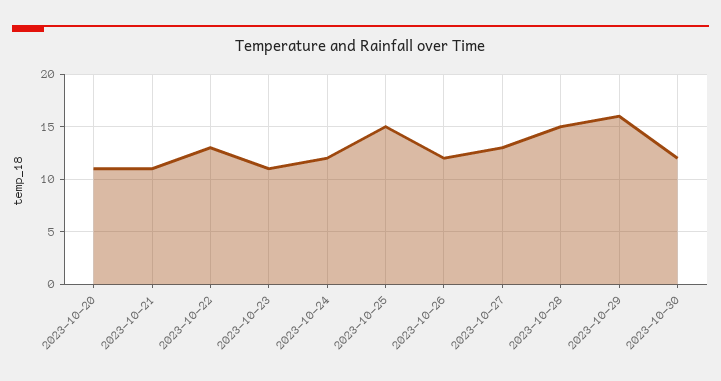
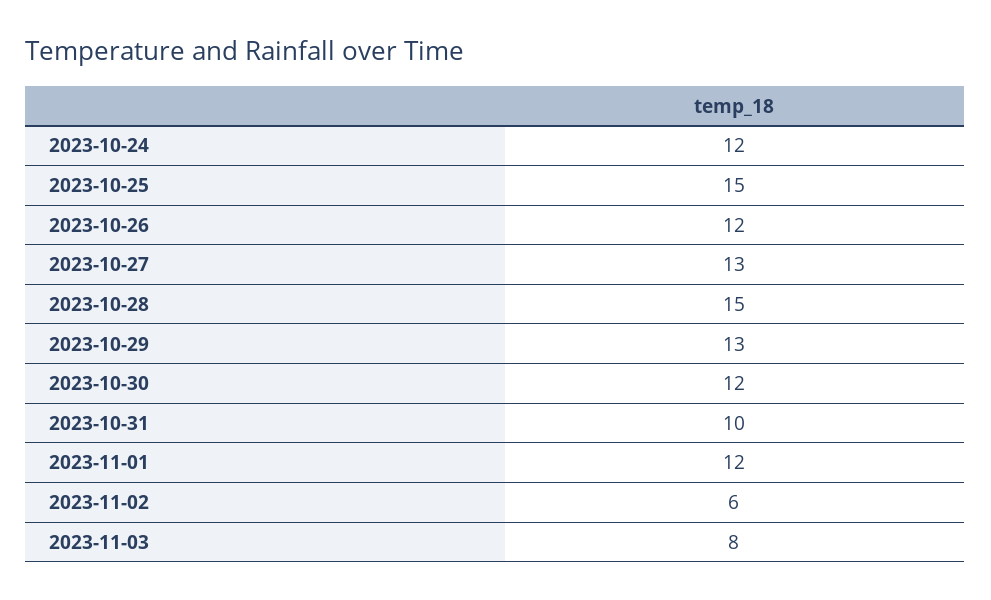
2023-10-20: 11 -> none
2023-10-21: 11 -> none
2023-10-22: 13 -> none
2023-10-23: 11 -> none
2023-10-29: 16 -> 13
2023-10-31: none -> 10
2023-11-01: none -> 12
2023-11-02: none -> 6
2023-11-03: none -> 8

